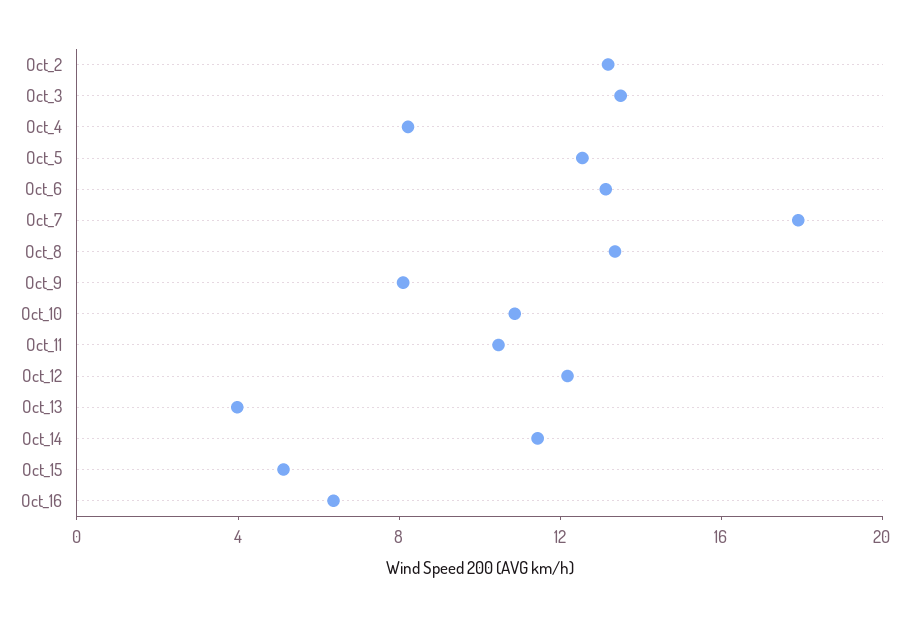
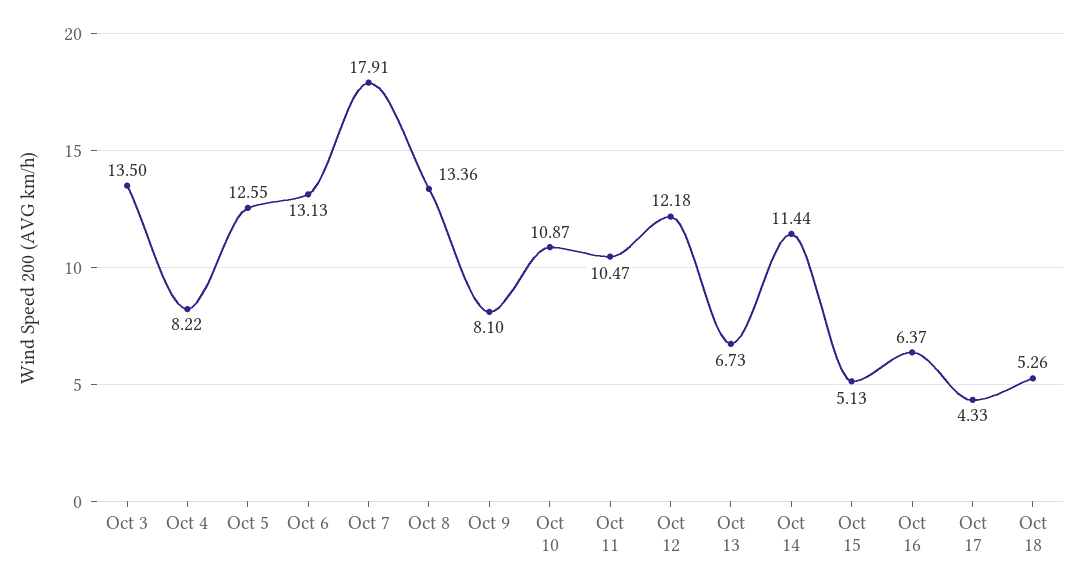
Oct_2: 13 -> none
Oct_13: 4 -> 6.73
Oct 17: none -> 4.33
Oct 18: none -> 5.26

